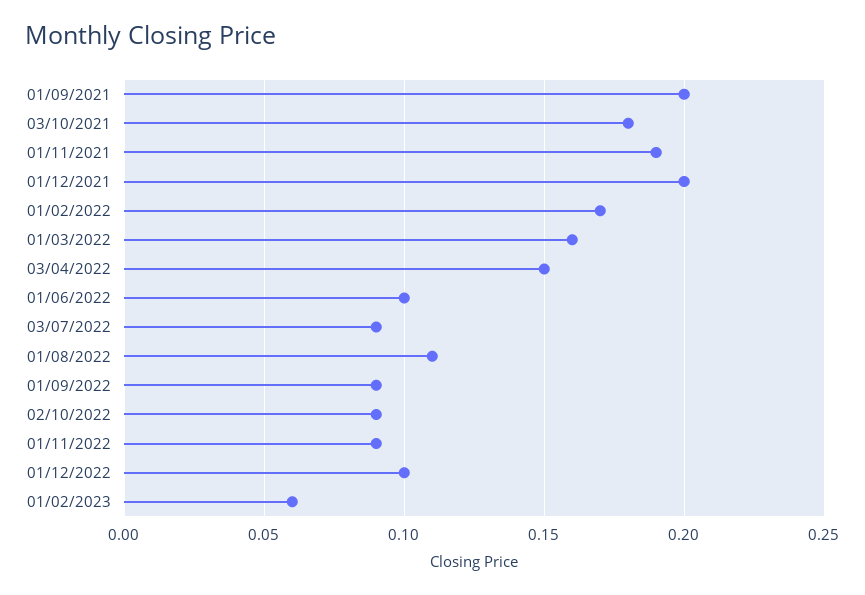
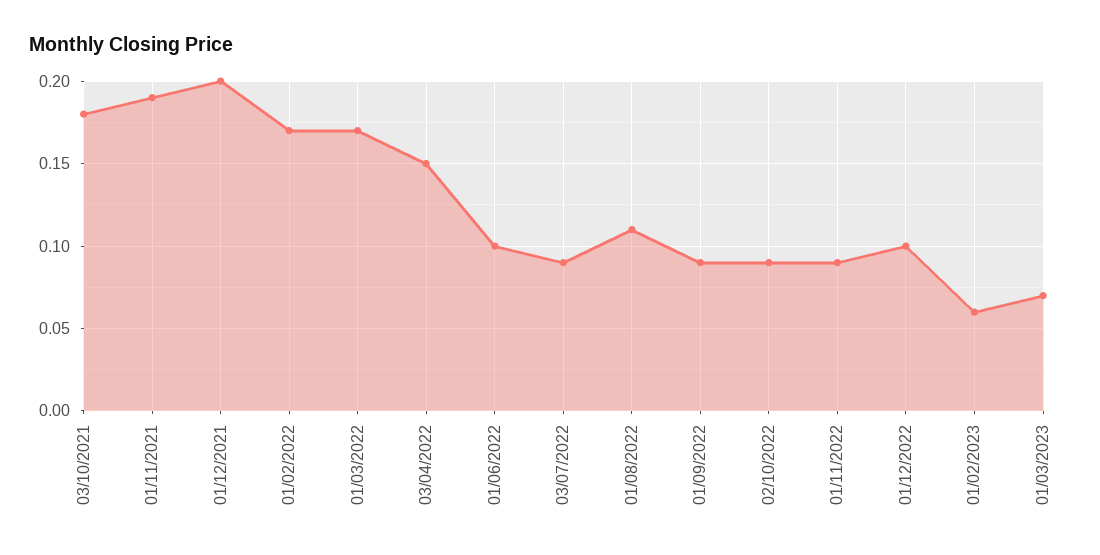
01/09/2021: 0.2 -> none
01/03/2022: 0.16 -> 0.17
01/03/2023: none -> 0.07

